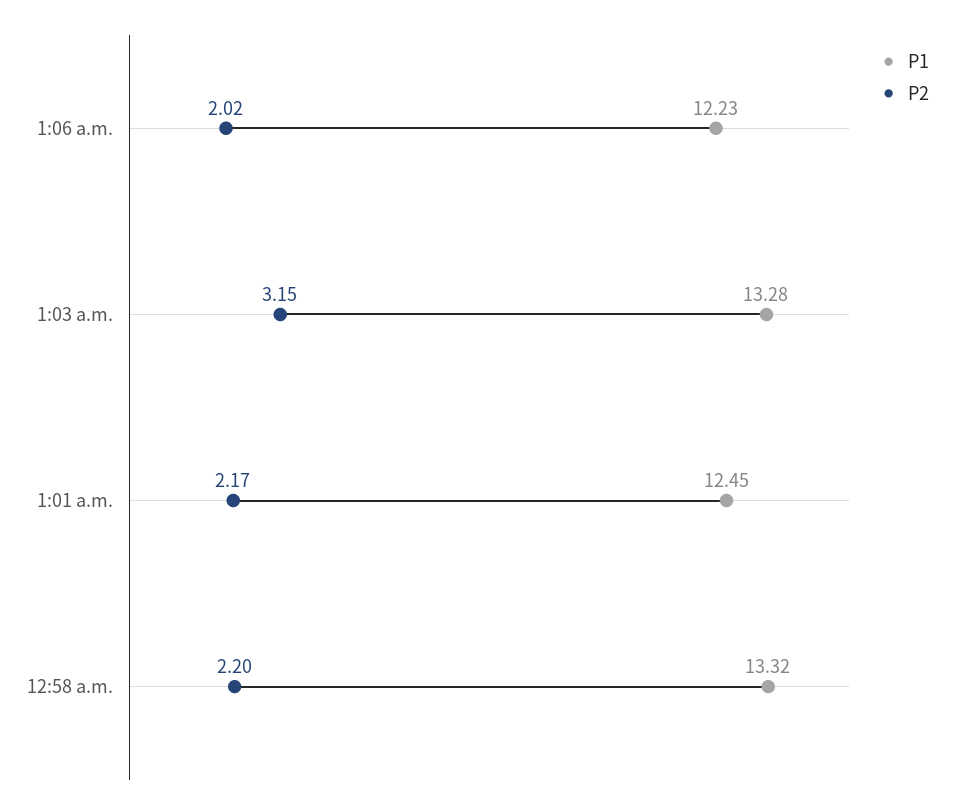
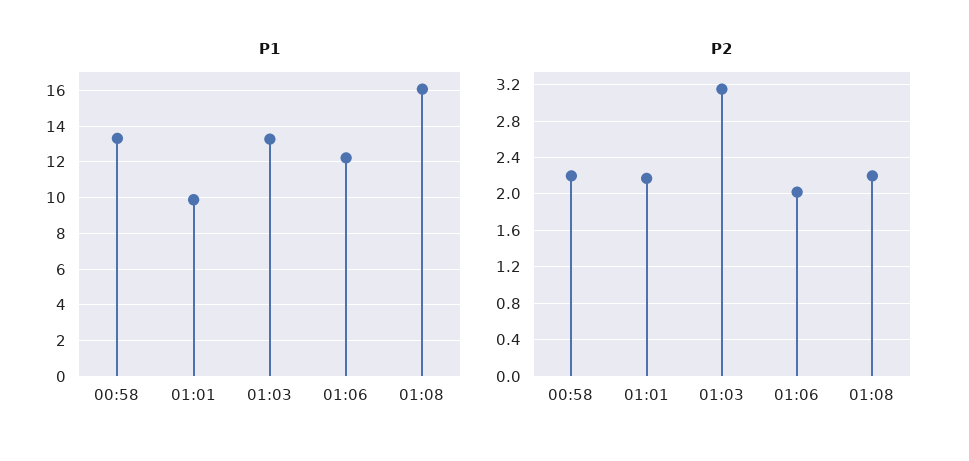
P1, 1:01 a.m.: 12.45 -> 10
P1, 01:08: none -> 16
P2, 01:08: none -> 2.2

